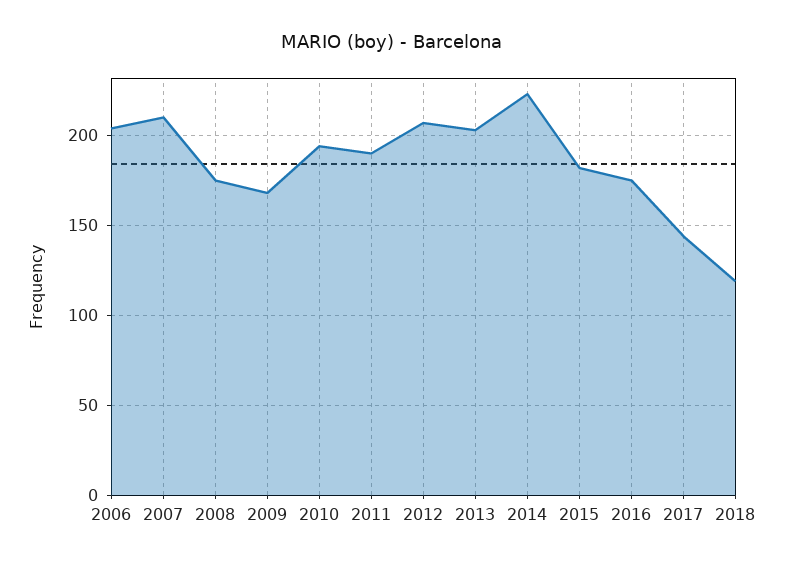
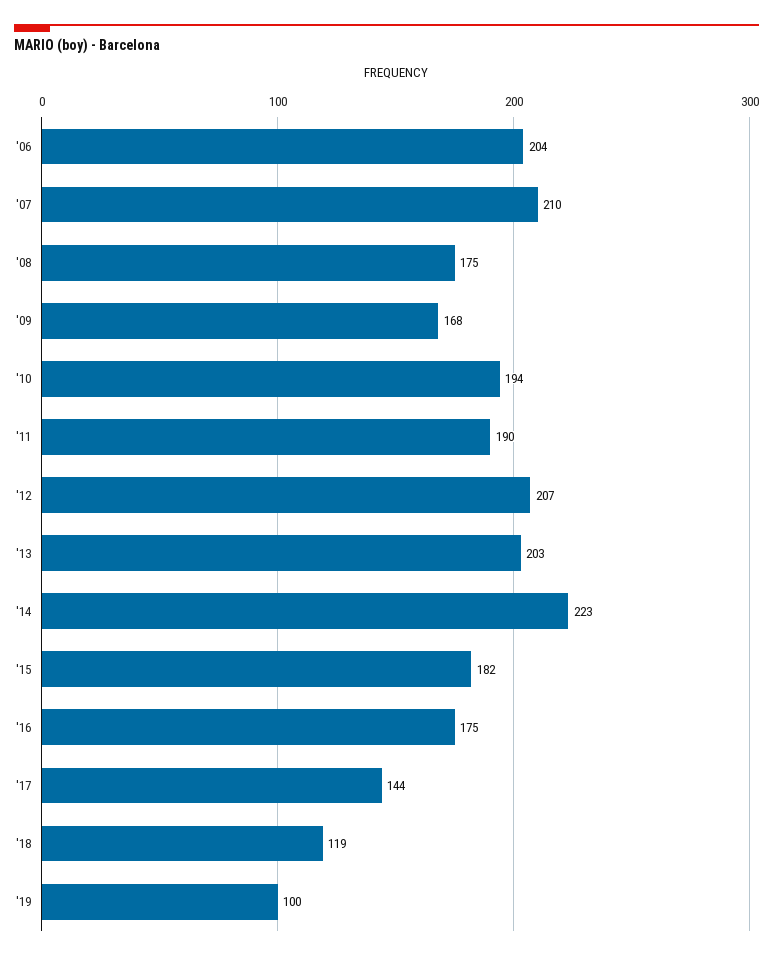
'19: none -> 100

